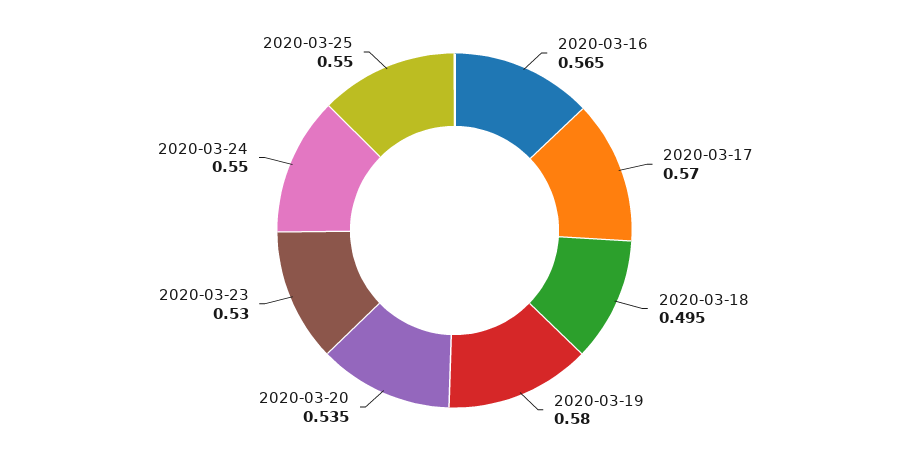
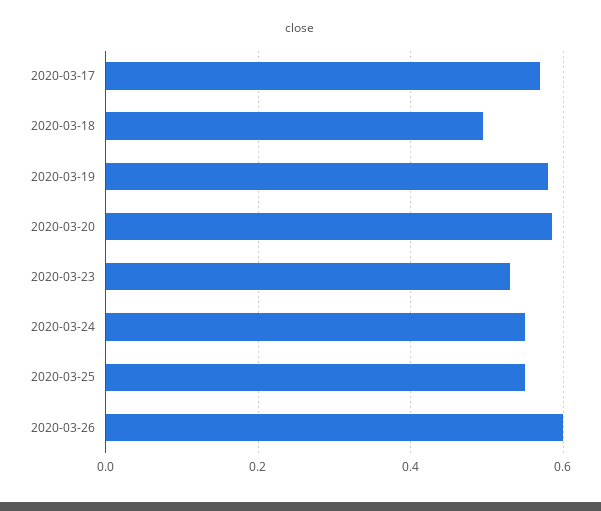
2020-03-16: 0.565 -> none
2020-03-20: 0.535 -> 0.58
2020-03-26: none -> 0.6

